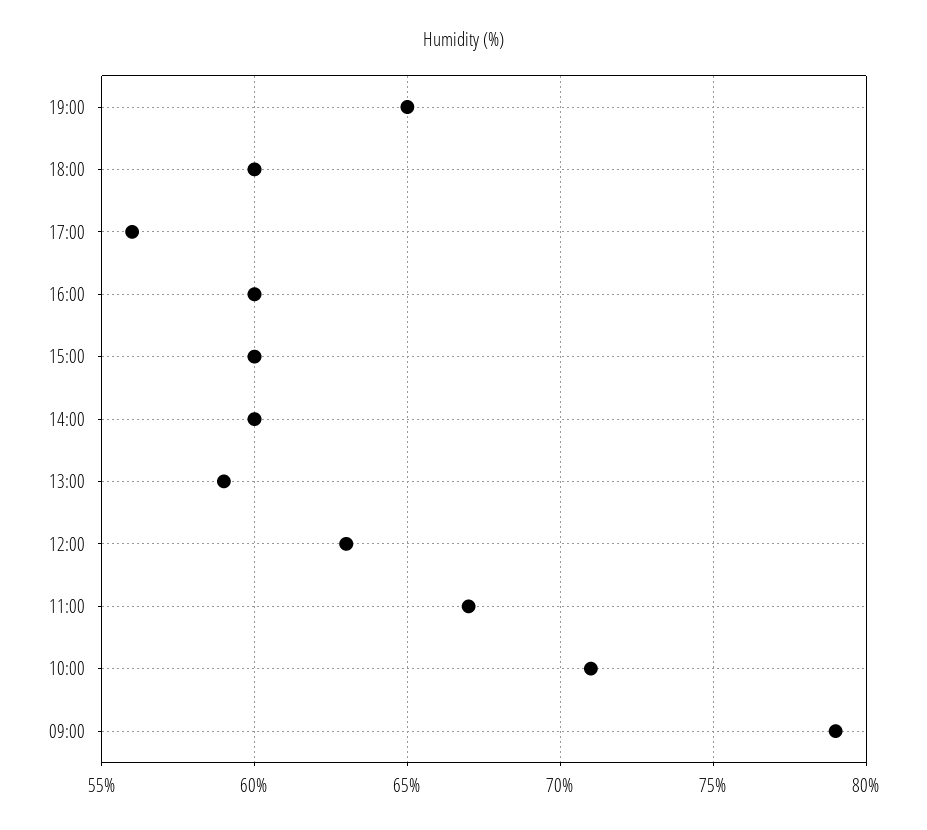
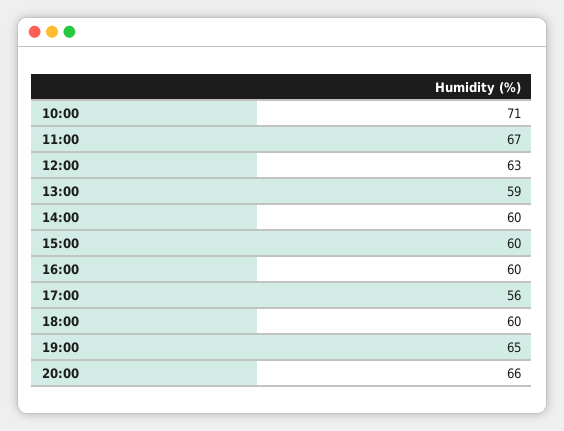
09:00: 79 -> none
20:00: none -> 66

